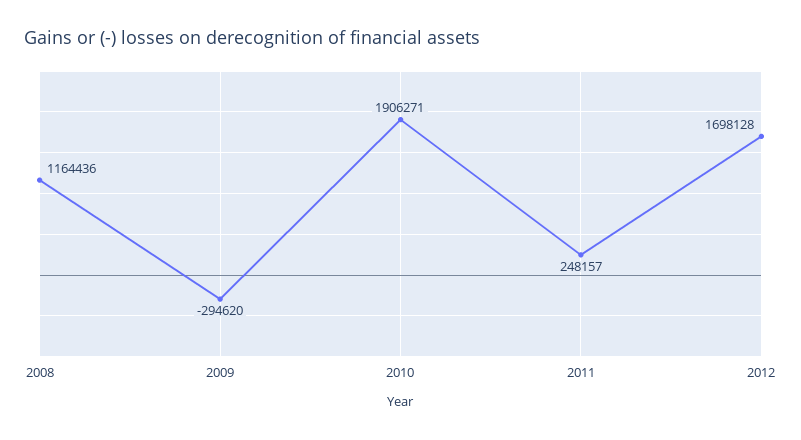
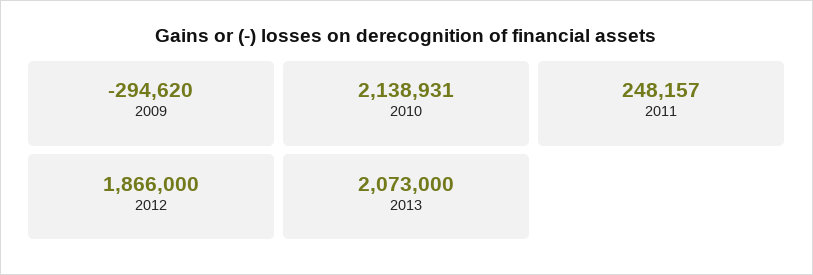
2008: 1164436 -> none
2010: 1906271 -> 2138931
2012: 1698128 -> 1866000
2013: none -> 2073000

